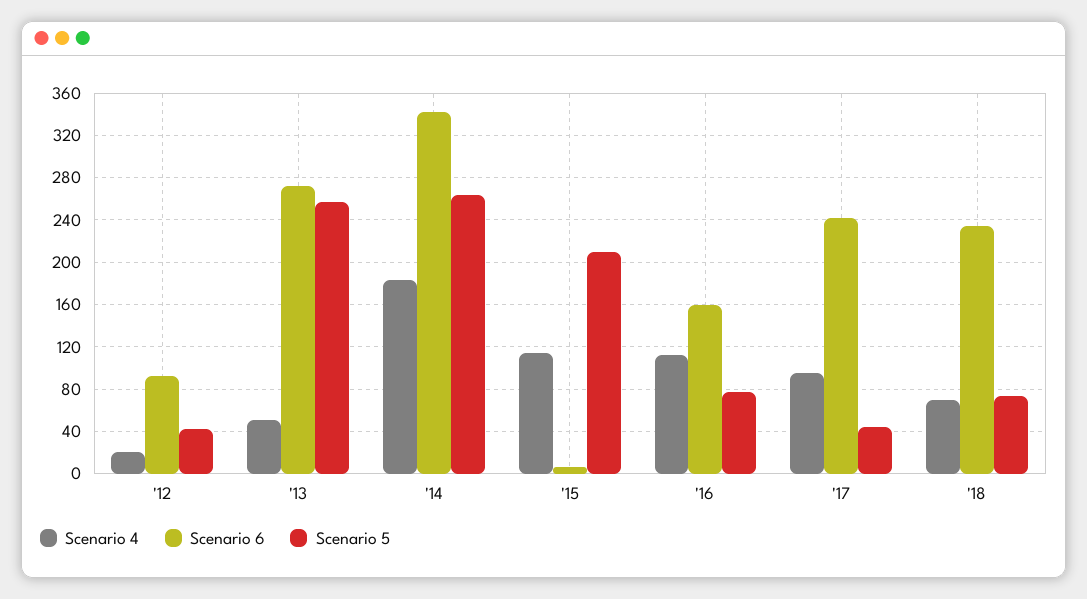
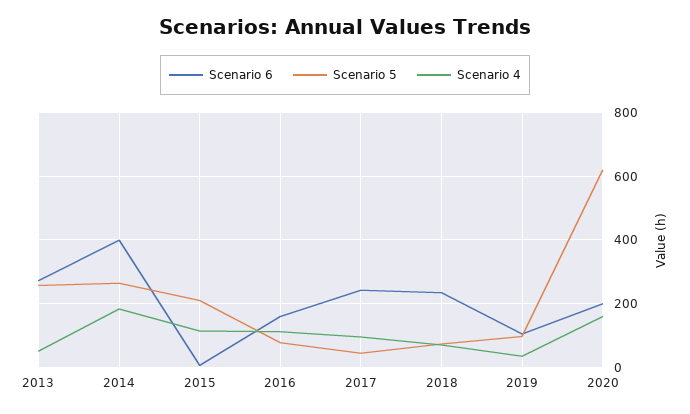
Scenario 4, '12: 20 -> none
Scenario 6, '12: 90 -> none
Scenario 5, '12: 40 -> none
Scenario 6, '14: 340 -> 400
Scenario 6, 2019: none -> 100
Scenario 5, 2019: none -> 100
Scenario 4, 2019: none -> 40
Scenario 6, 2020: none -> 200
Scenario 5, 2020: none -> 620
Scenario 4, 2020: none -> 160

